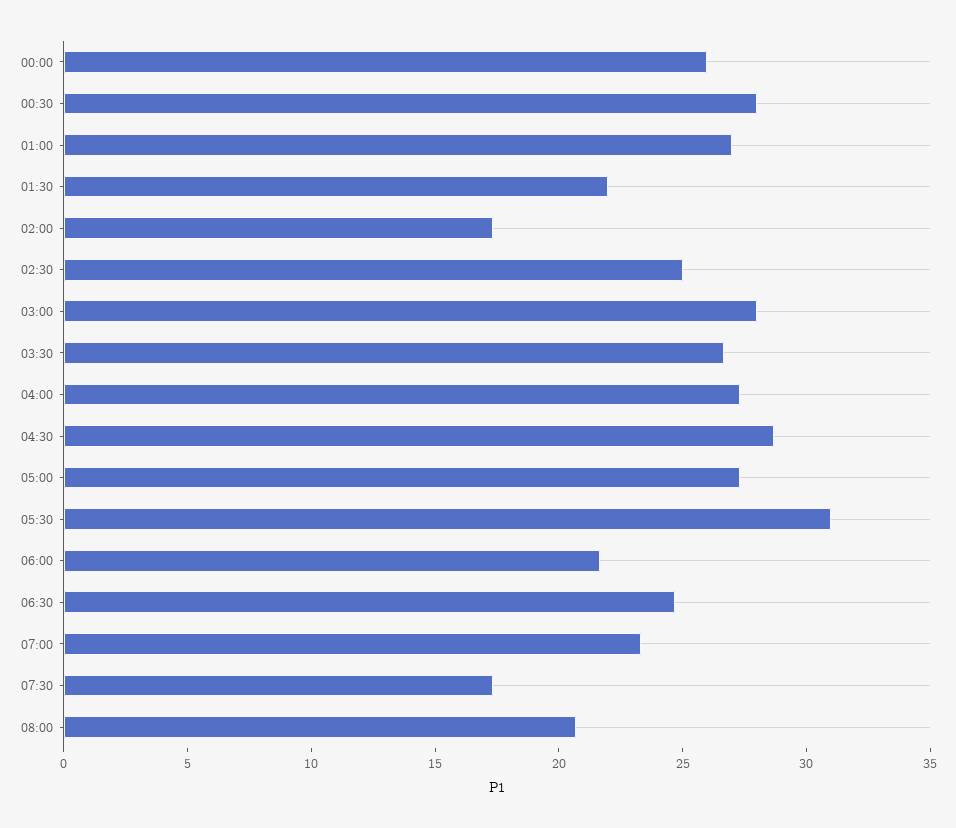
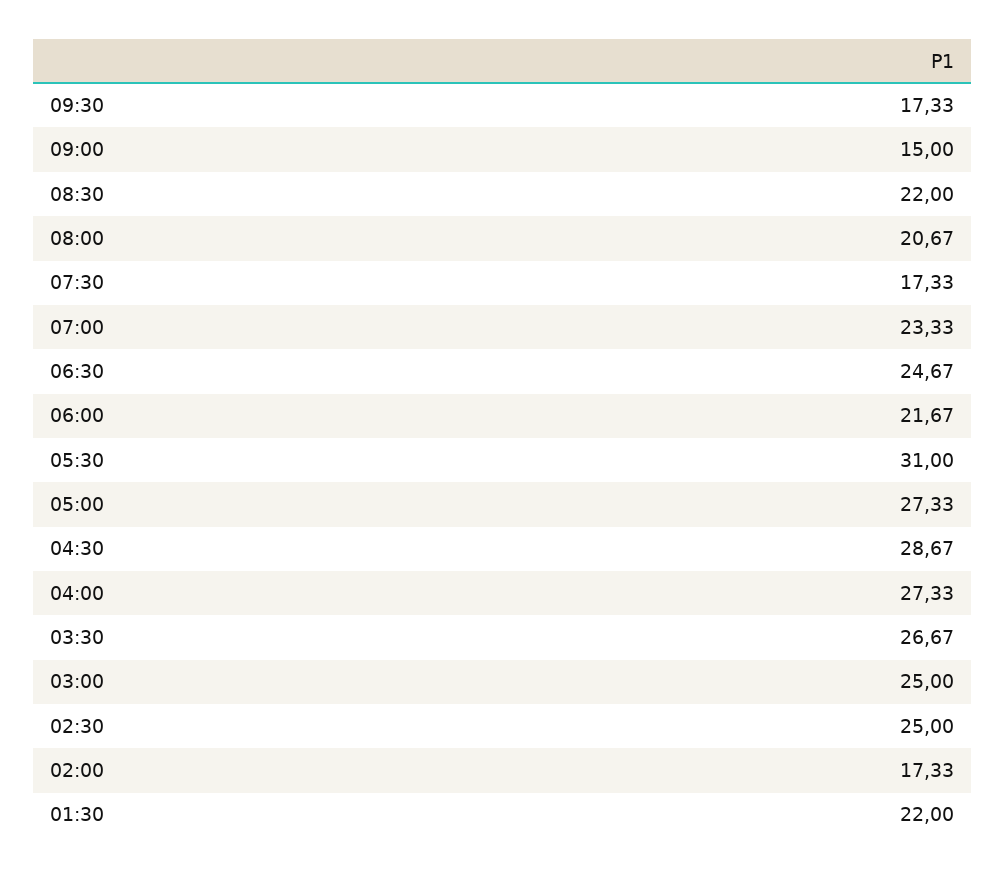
00:00: 26 -> none
00:30: 28 -> none
01:00: 27 -> none
03:00: 28 -> 25
09:30: none -> 17.33
09:00: none -> 15
08:30: none -> 22

